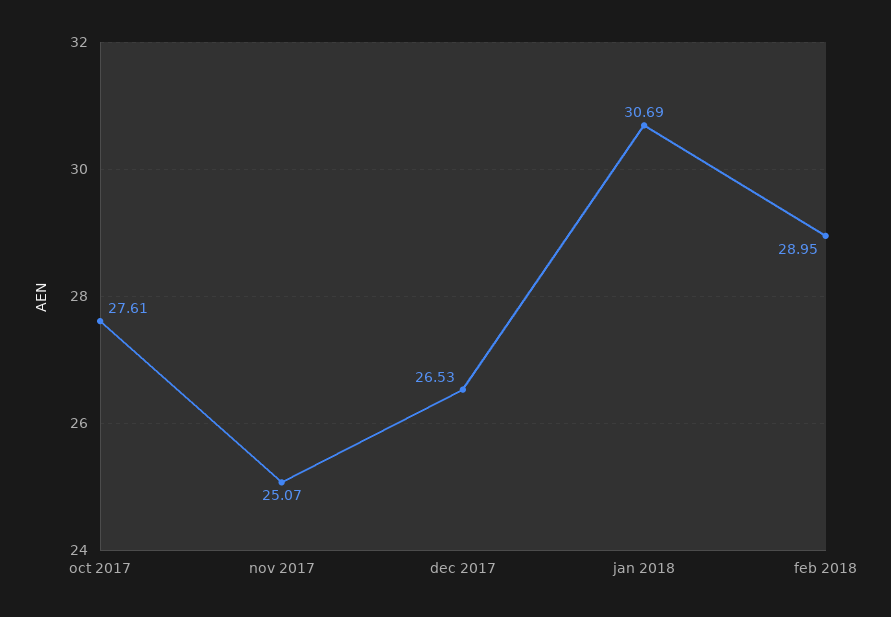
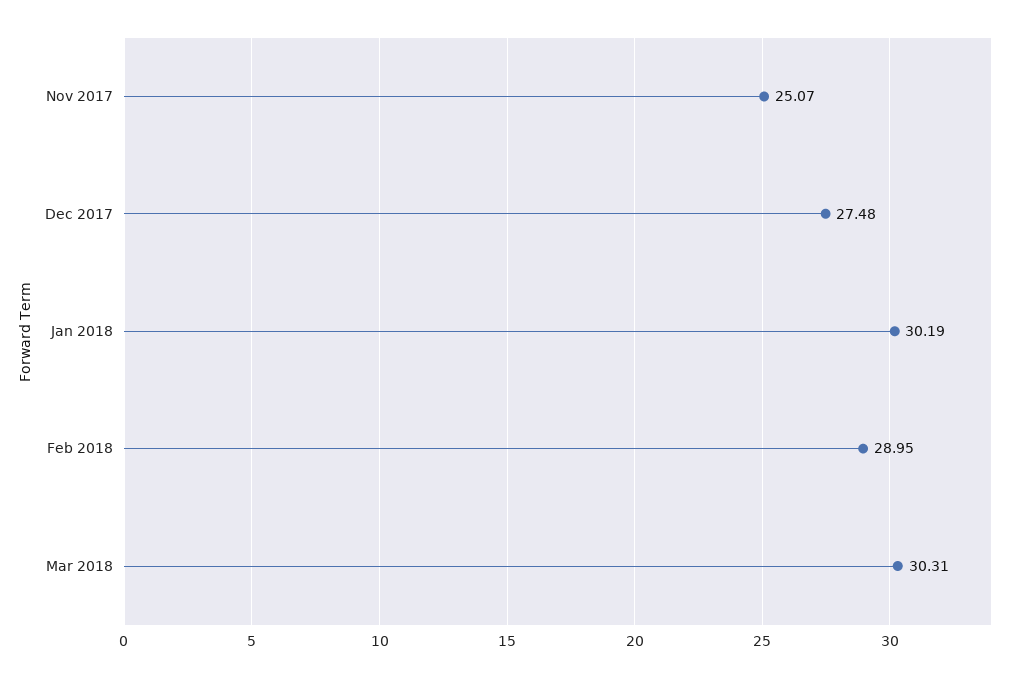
oct 2017: 27.61 -> none
dec 2017: 26.53 -> 27.48
jan 2018: 30.69 -> 30.19
Mar 2018: none -> 30.31

